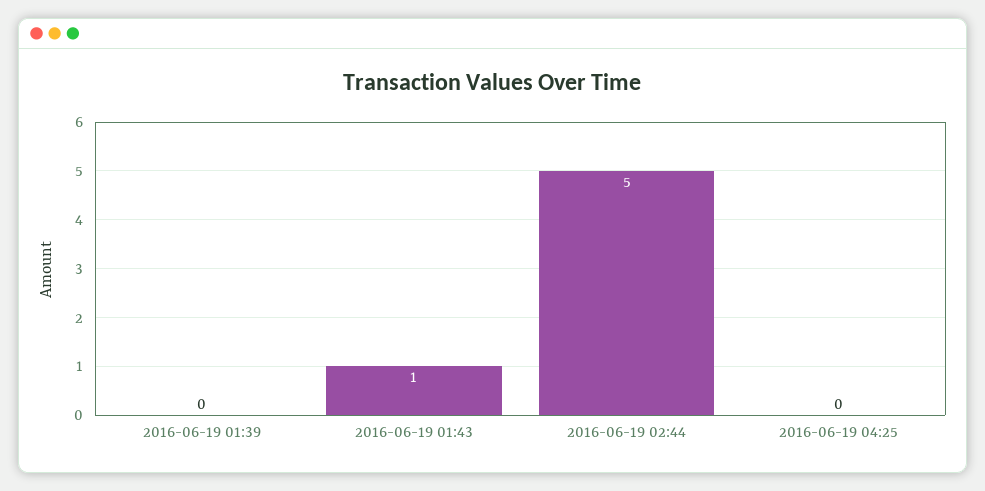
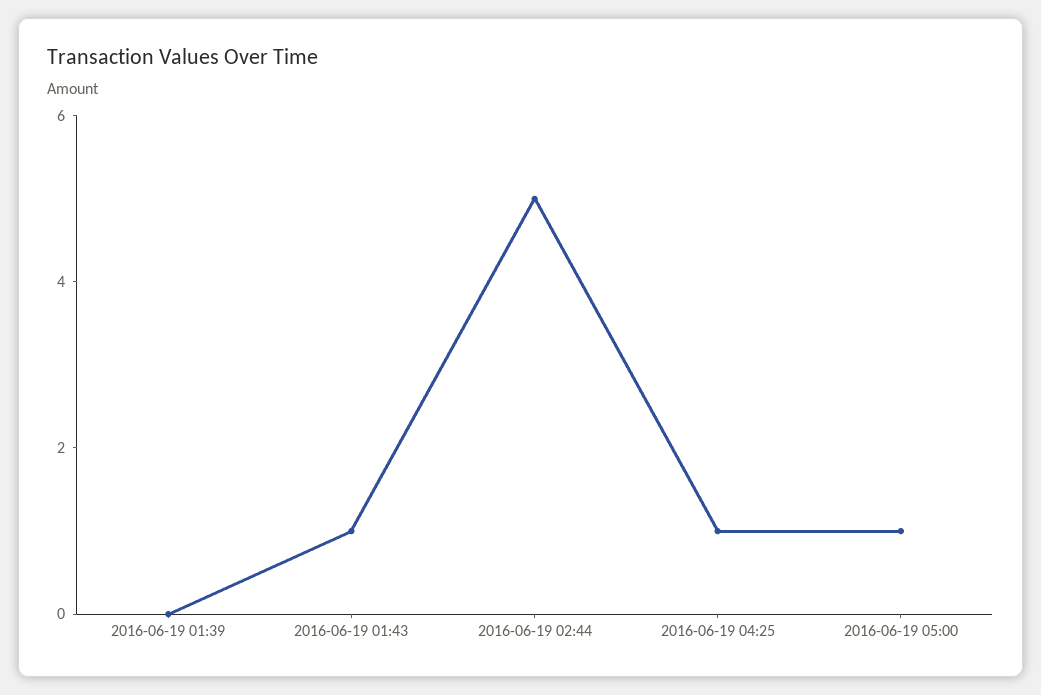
2016-06-19 04:25: 0 -> 1
2016-06-19 05:00: none -> 1

